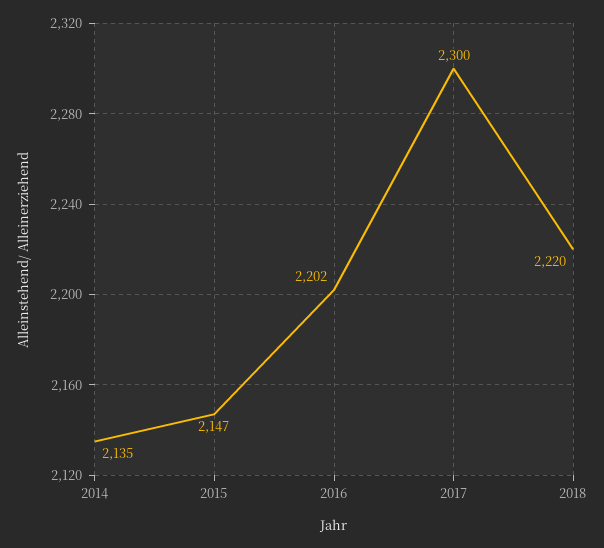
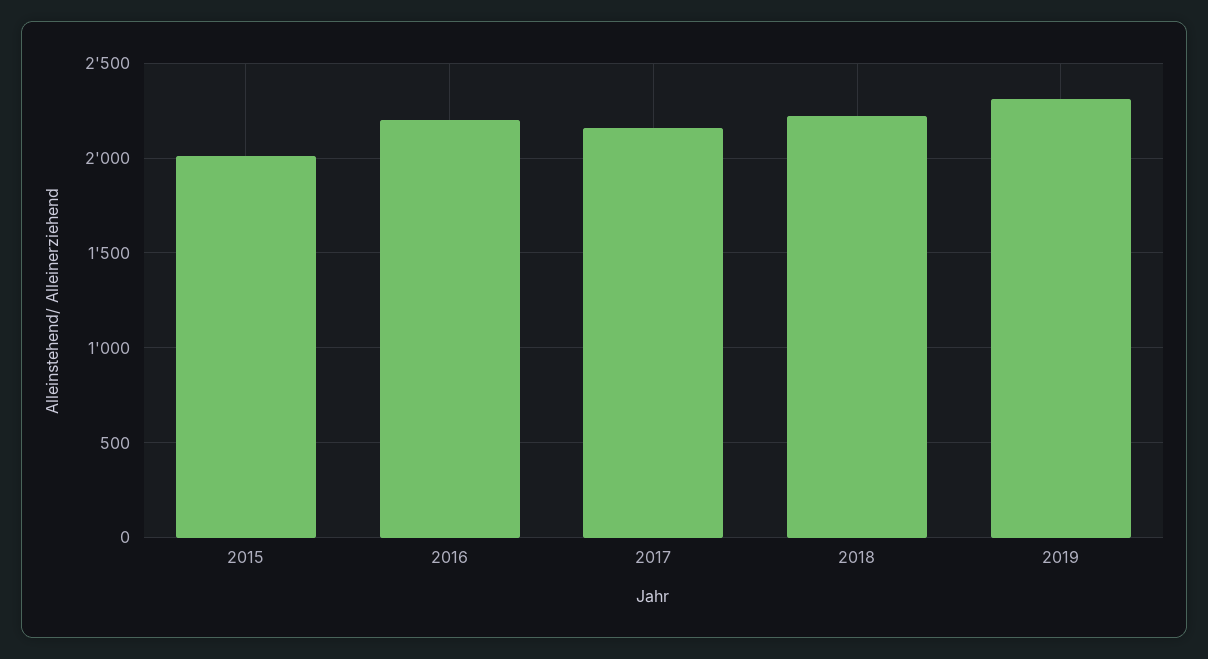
2014: 2135 -> none
2015: 2147 -> 2000
2017: 2300 -> 2150
2019: none -> 2300

